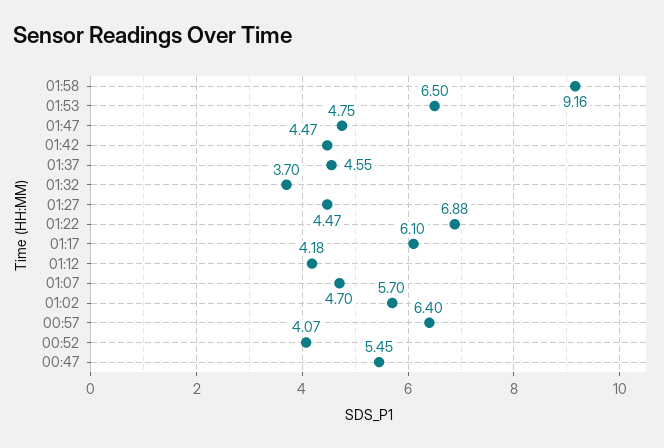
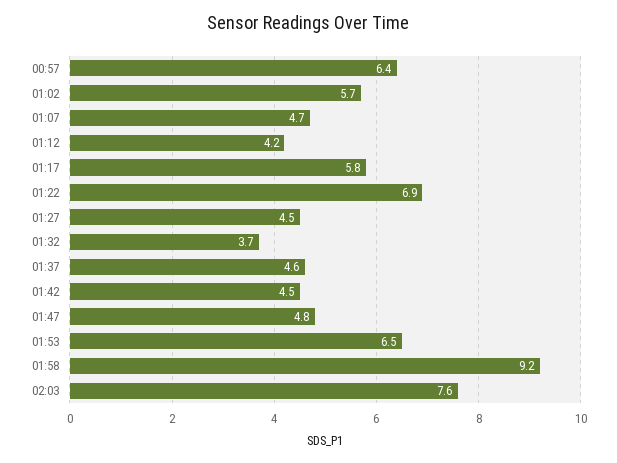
01:17: 6.1 -> 5.8
00:52: 4.07 -> none
00:47: 5.45 -> none
02:03: none -> 7.6

